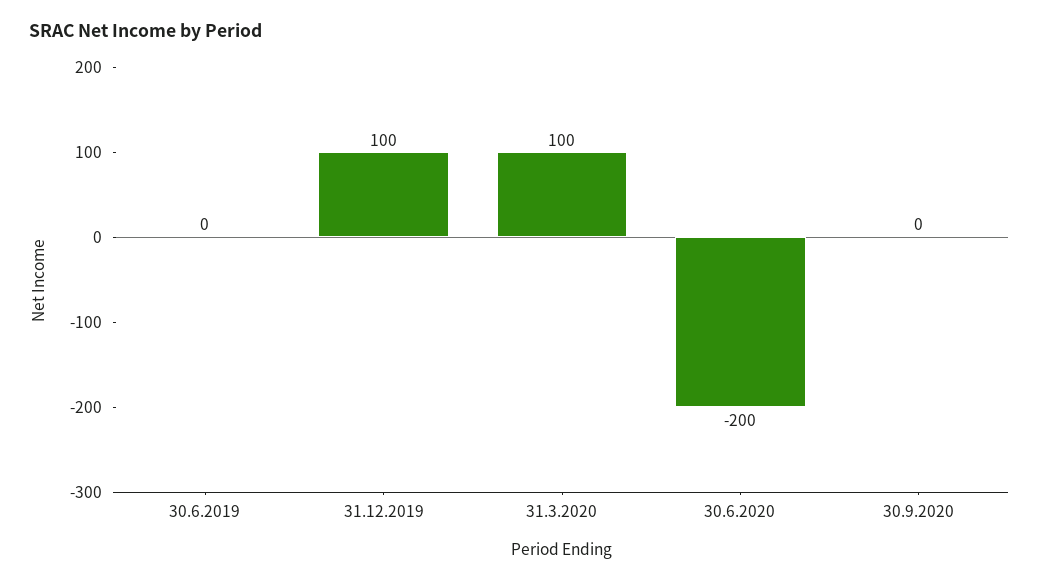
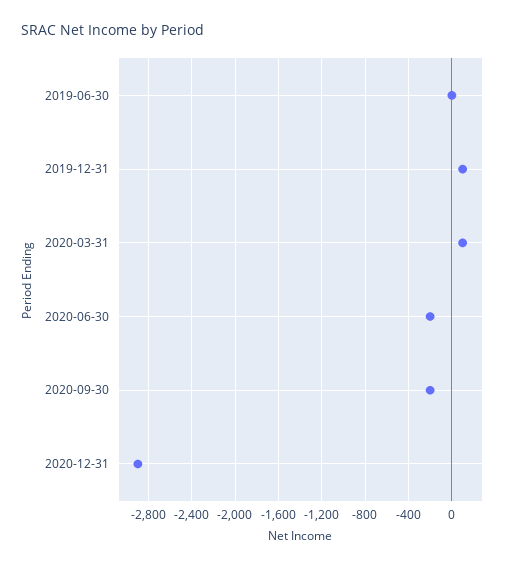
30.9.2020: 0 -> -200
2020-12-31: none -> -2900

